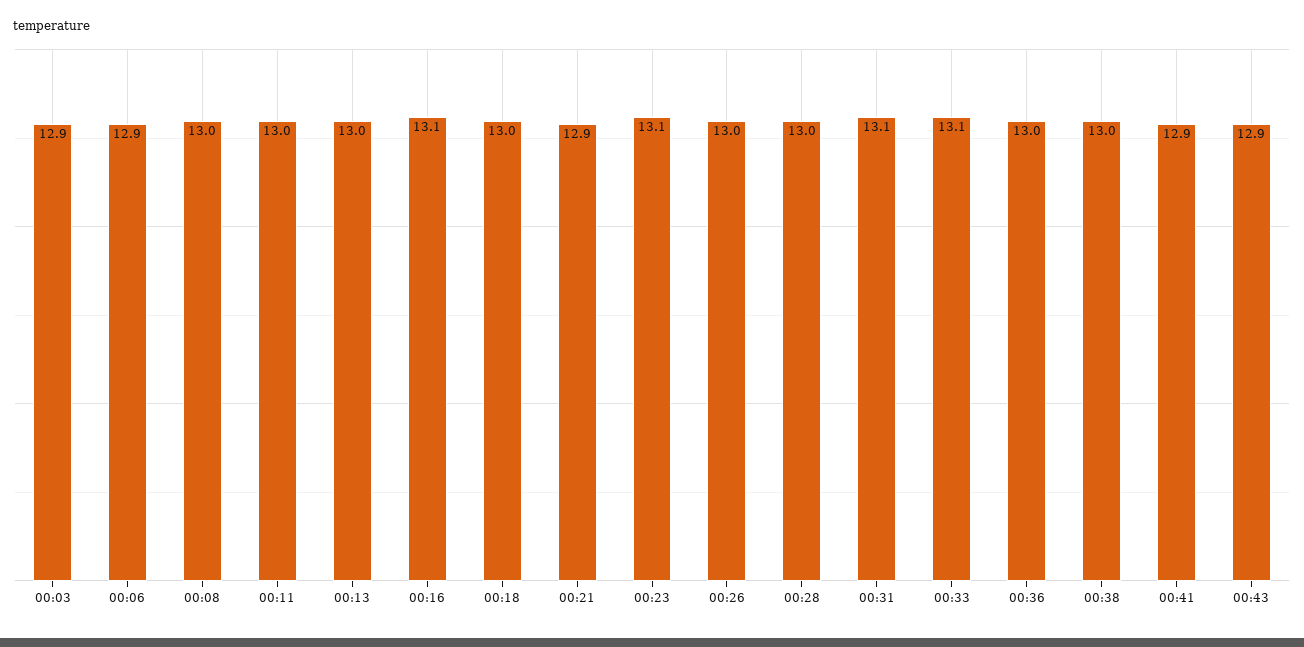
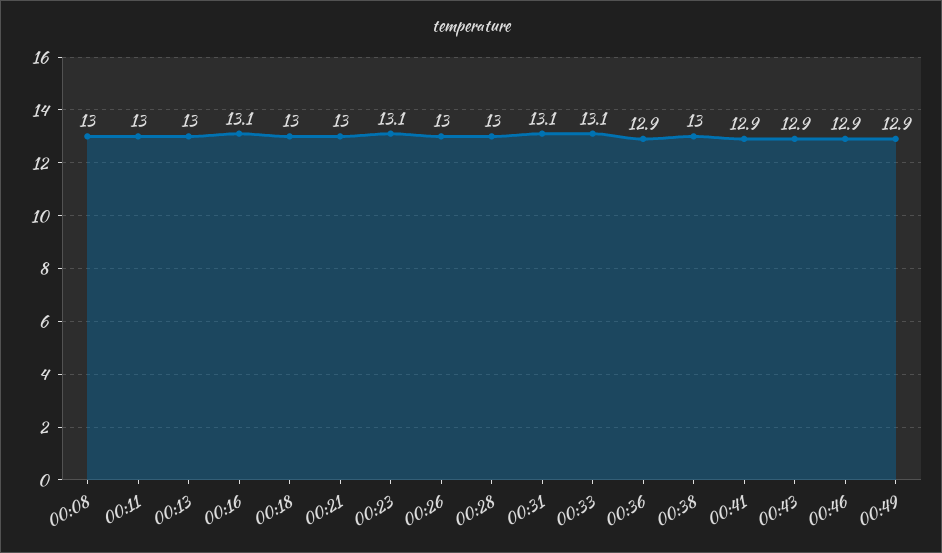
00:03: 12.9 -> none
00:06: 12.9 -> none
00:21: 12.9 -> 13
00:36: 13 -> 12.9
00:46: none -> 12.9
00:49: none -> 12.9

